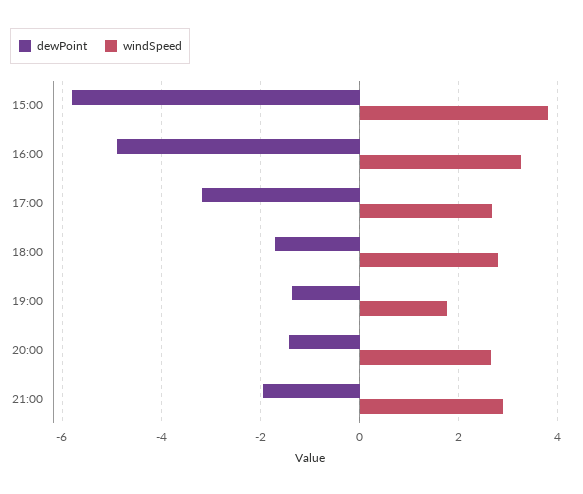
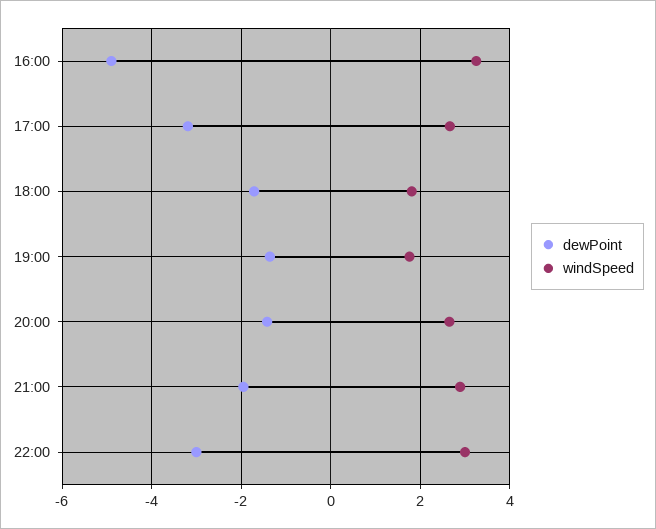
dewPoint, 15:00: -5.8 -> none
windSpeed, 15:00: 3.8 -> none
windSpeed, 18:00: 2.8 -> 1.8
dewPoint, 22:00: none -> -3
windSpeed, 22:00: none -> 3

